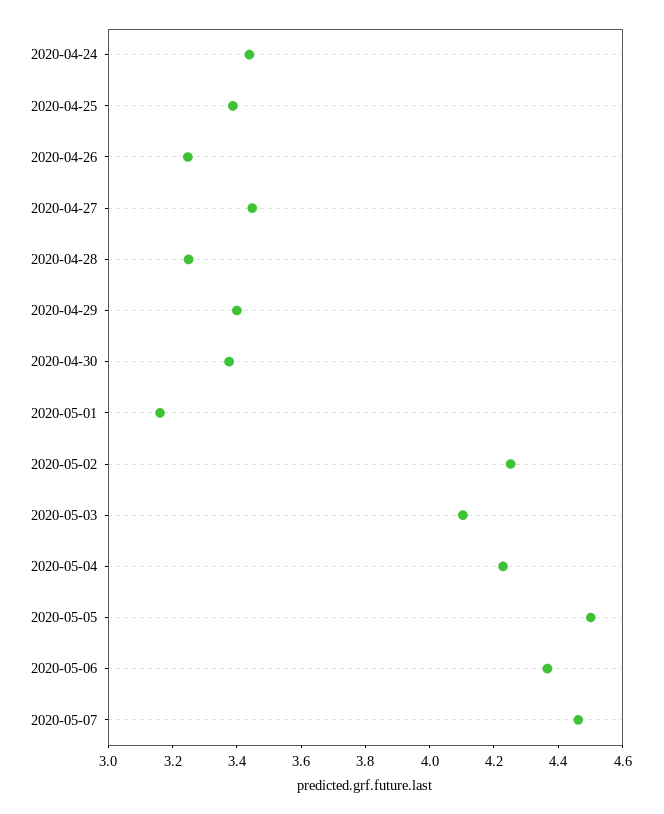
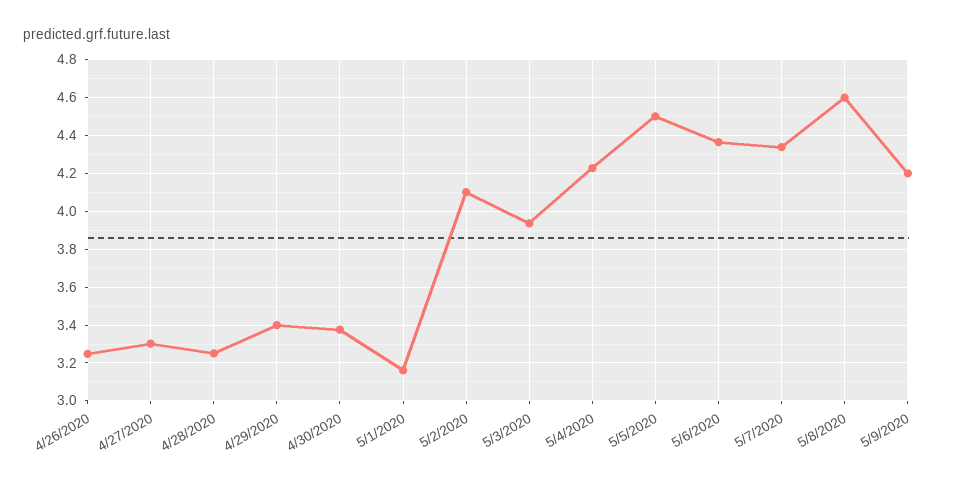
2020-04-24: 3.45 -> none
2020-04-25: 3.4 -> none
2020-04-27: 3.45 -> 3.3
2020-05-02: 4.25 -> 4.1
2020-05-03: 4.1 -> 3.95
2020-05-07: 4.45 -> 4.35
5/8/2020: none -> 4.6
5/9/2020: none -> 4.2

